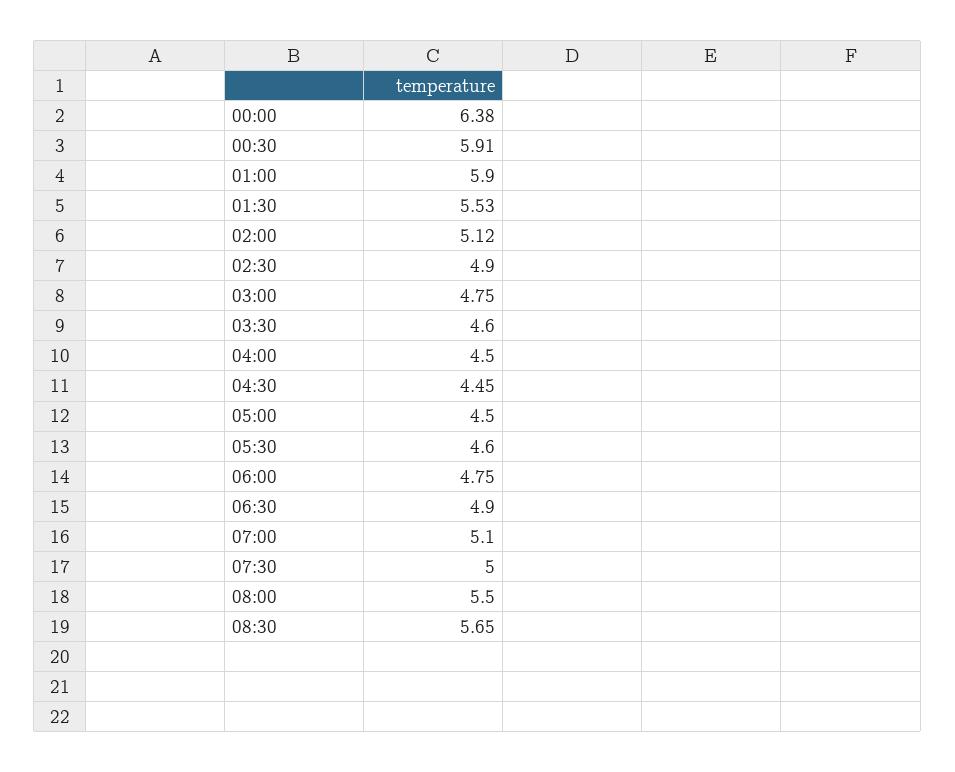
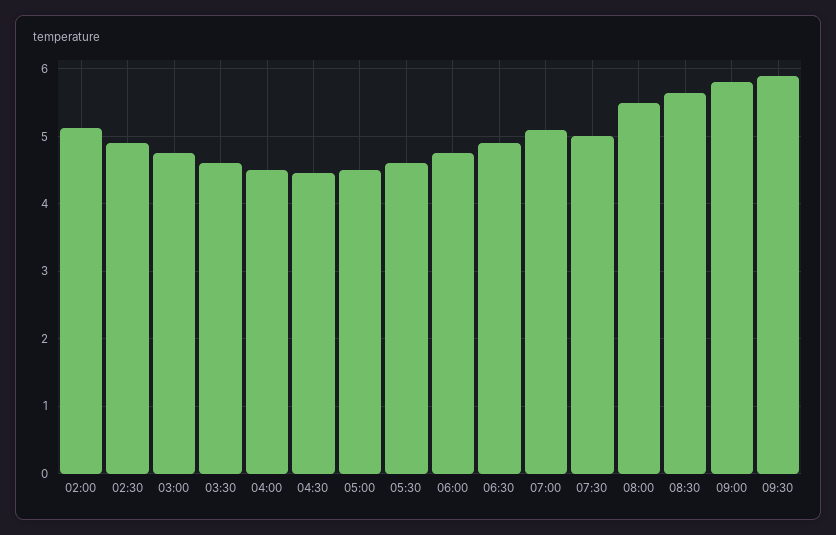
00:00: 6.38 -> none
00:30: 5.91 -> none
01:00: 5.9 -> none
01:30: 5.53 -> none
09:00: none -> 5.8
09:30: none -> 5.9

